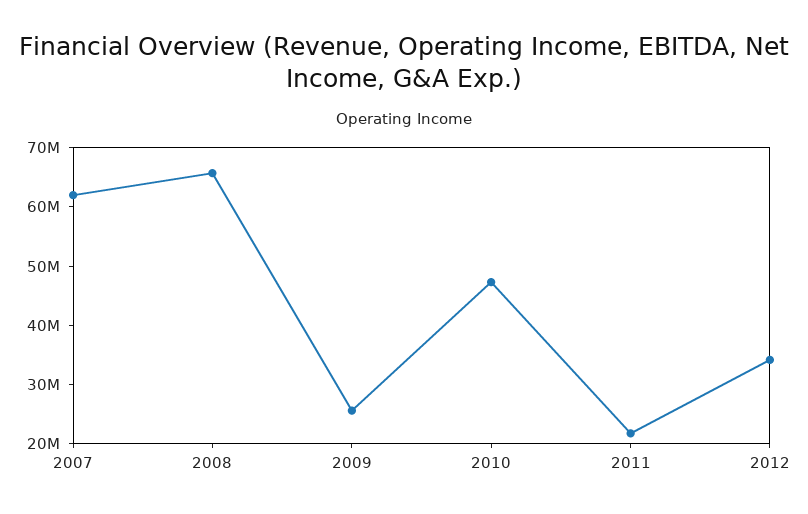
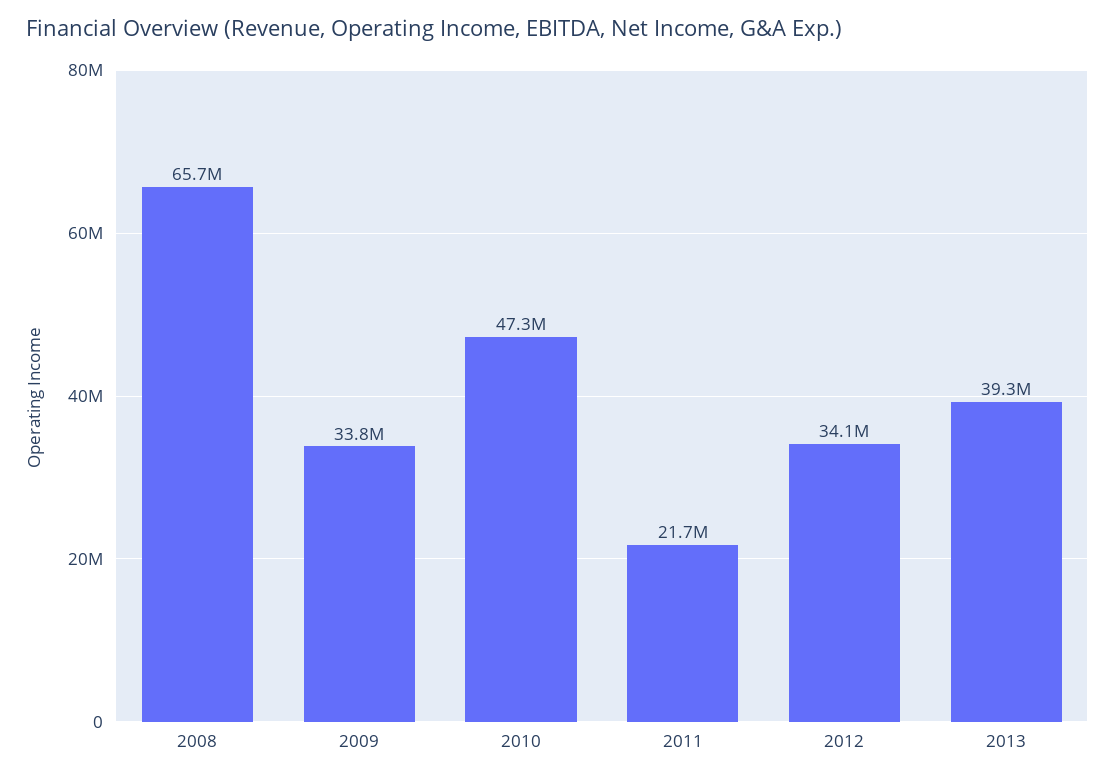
2007: 62000000 -> none
2009: 26000000 -> 33800000
2013: none -> 39300000

